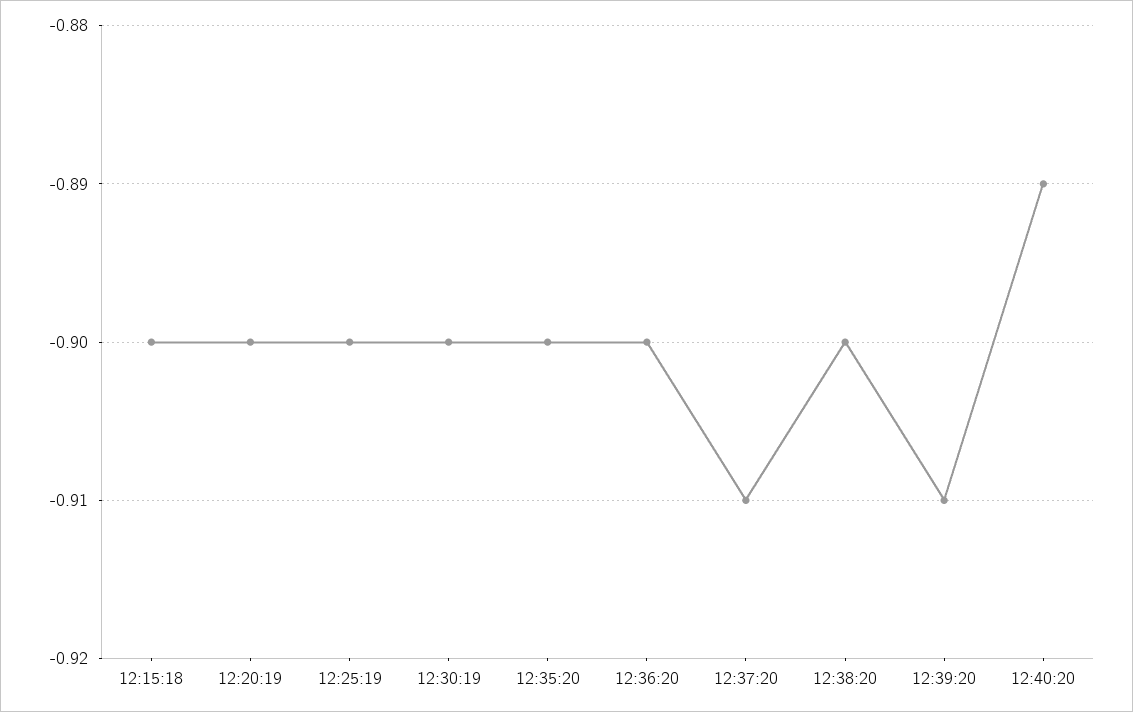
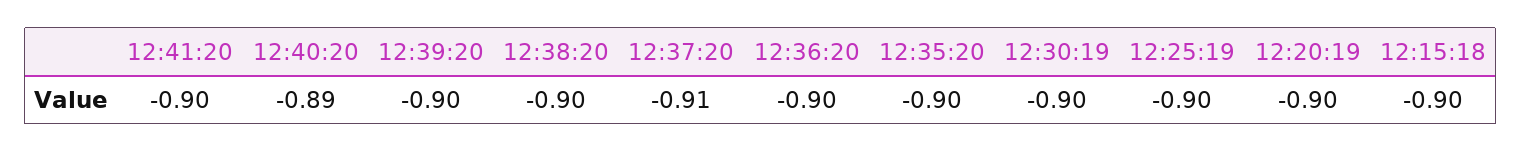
12:39:20: -0.91 -> -0.9
12:41:20: none -> -0.9

